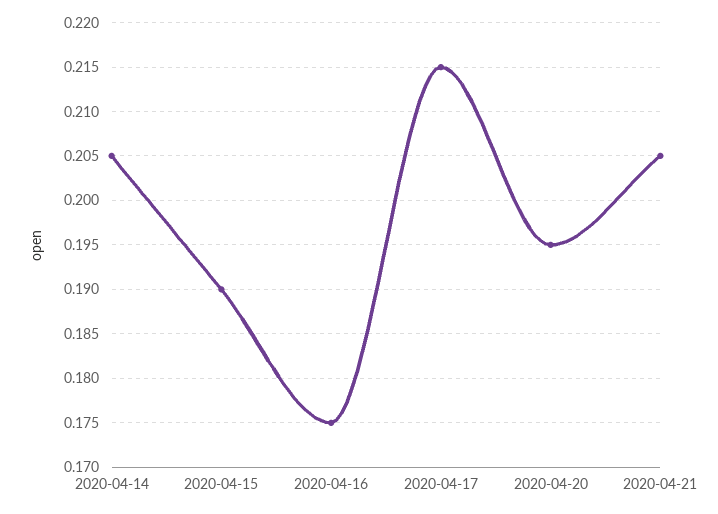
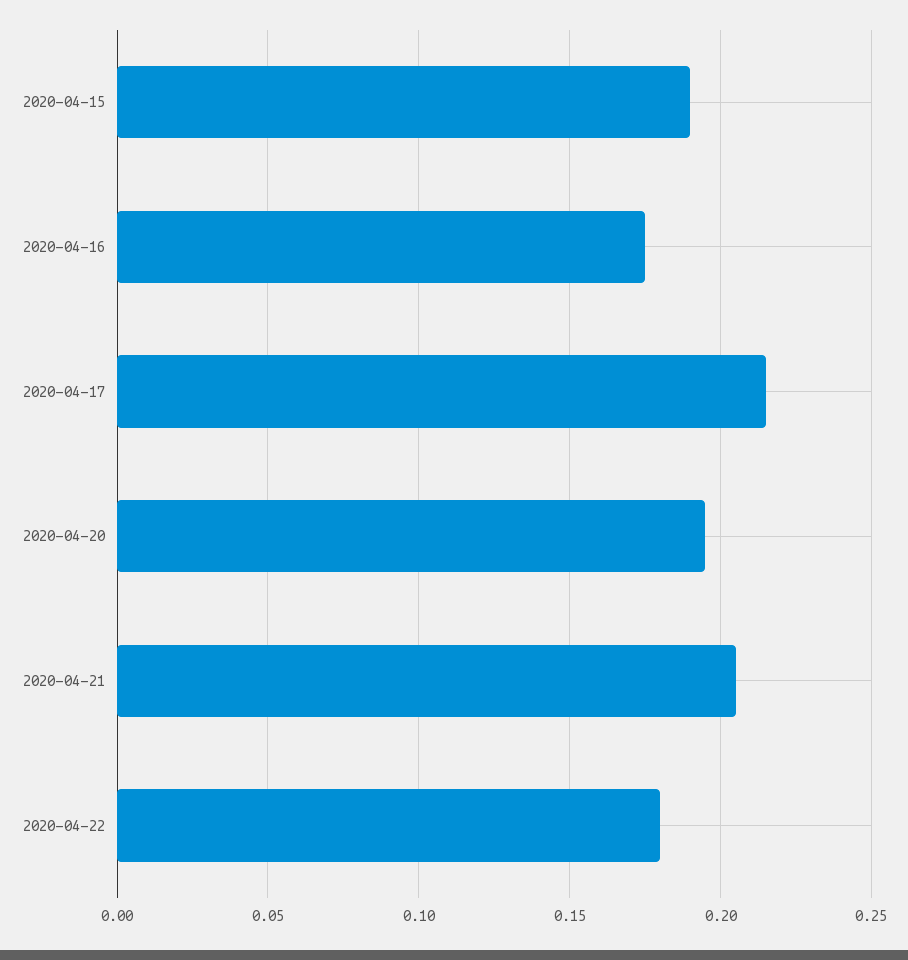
2020-04-14: 0.205 -> none
2020-04-22: none -> 0.18

